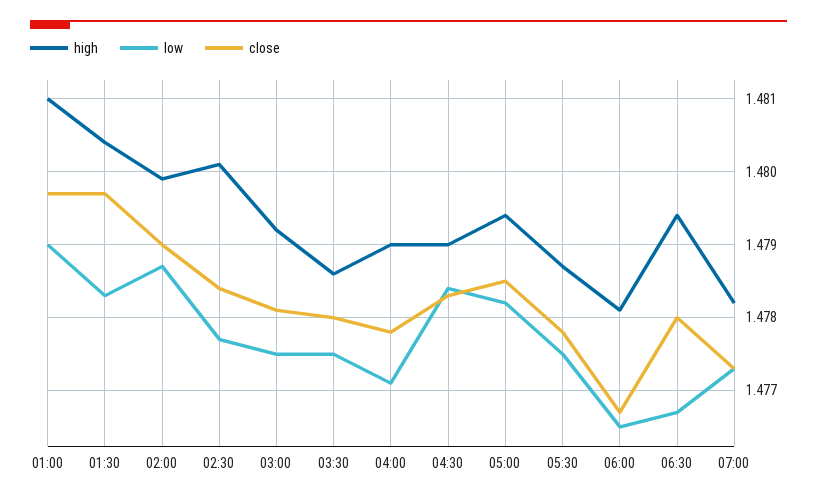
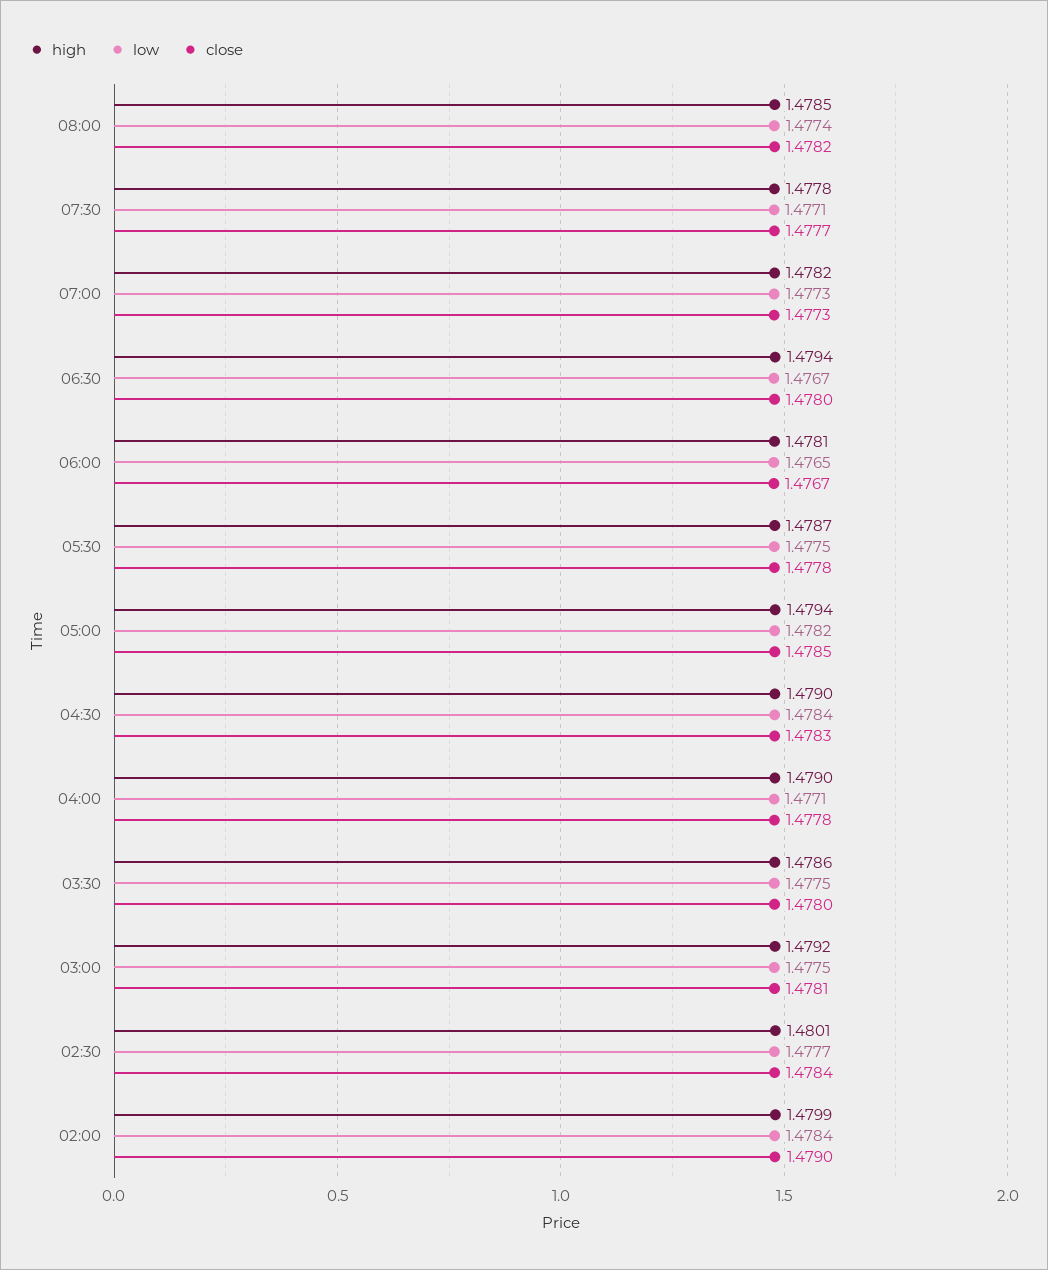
high, 01:00: 1.481 -> none
low, 01:00: 1.479 -> none
close, 01:00: 1.4797 -> none
high, 01:30: 1.4804 -> none
low, 01:30: 1.4783 -> none
close, 01:30: 1.4797 -> none
low, 02:00: 1.4787 -> 1.4784
high, 08:00: none -> 1.4785
low, 08:00: none -> 1.4774
close, 08:00: none -> 1.4782
high, 07:30: none -> 1.4778
low, 07:30: none -> 1.4771
close, 07:30: none -> 1.4777

